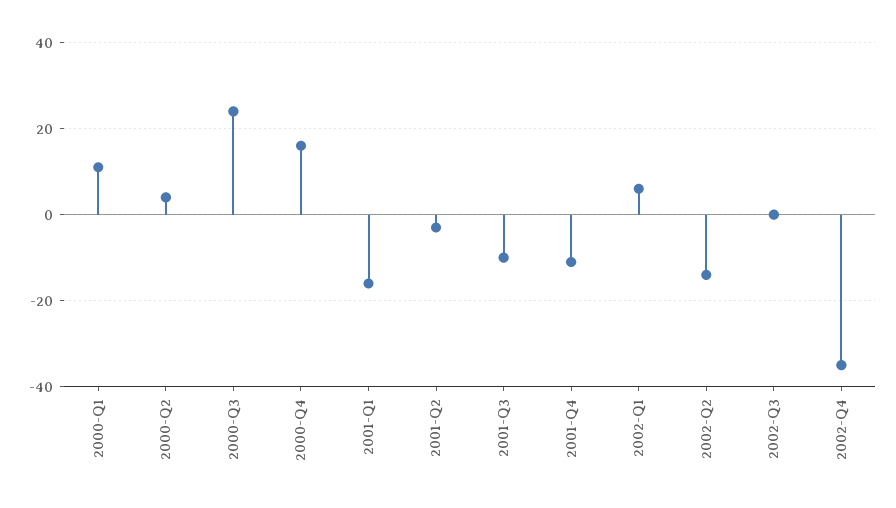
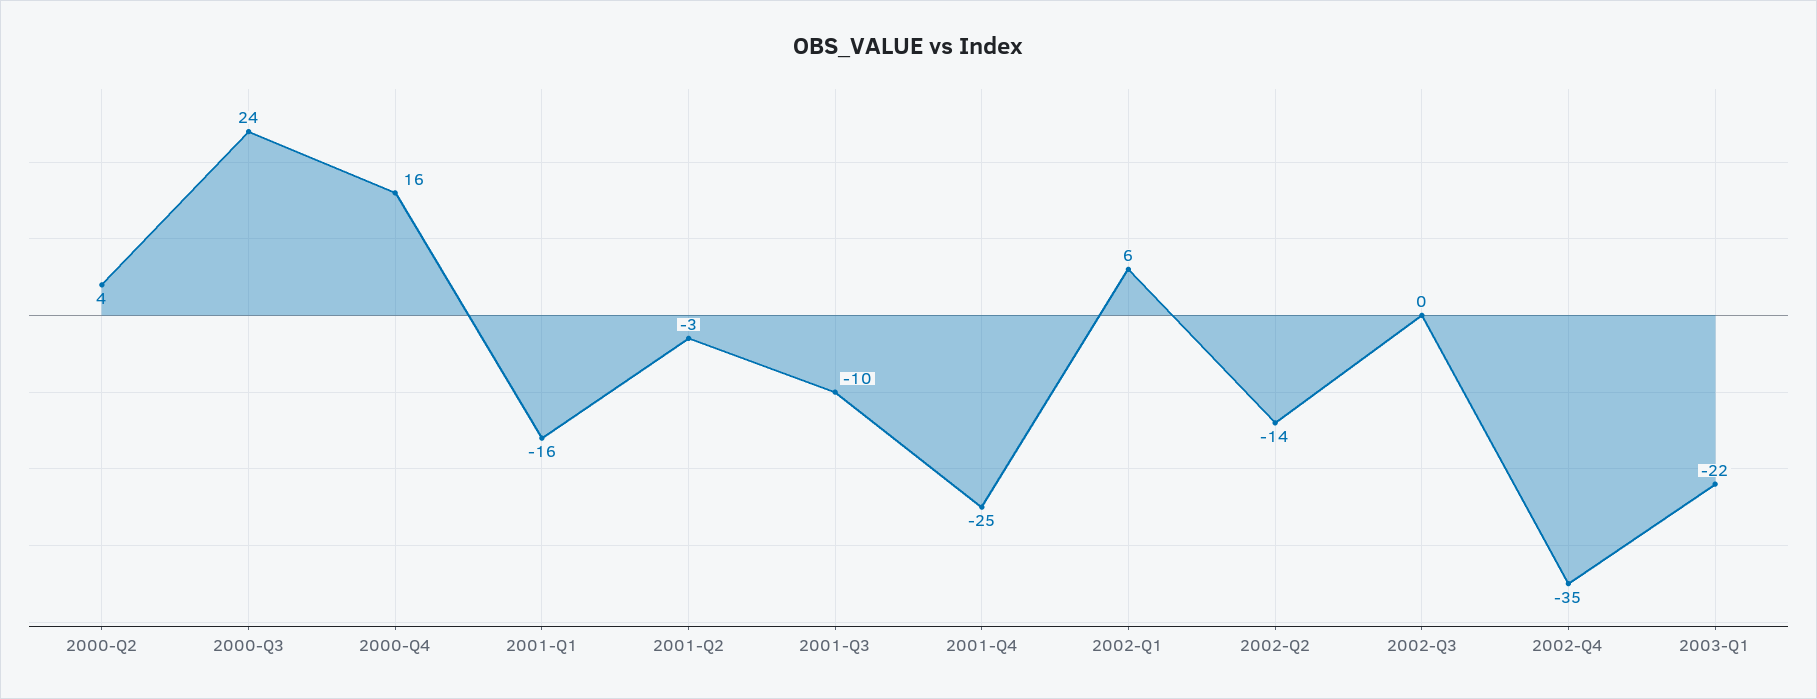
2000-Q1: 10 -> none
2001-Q4: -10 -> -25
2003-Q1: none -> -22

